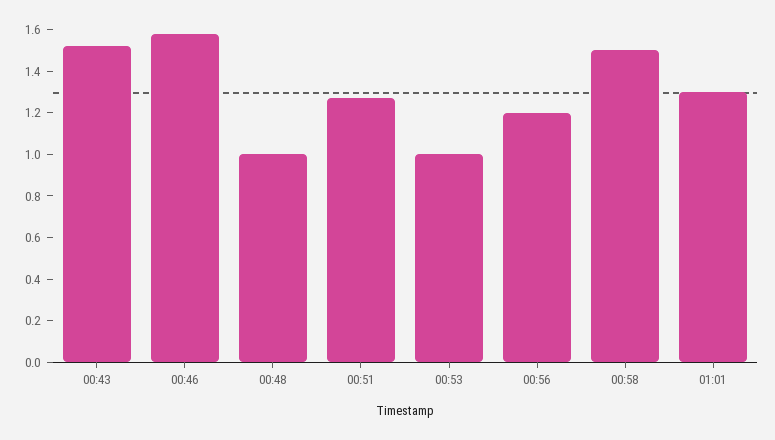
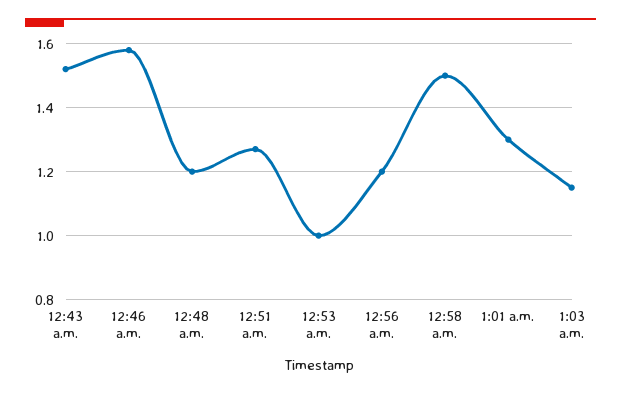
00:48: 1 -> 1.2
1:03 a.m.: none -> 1.15

